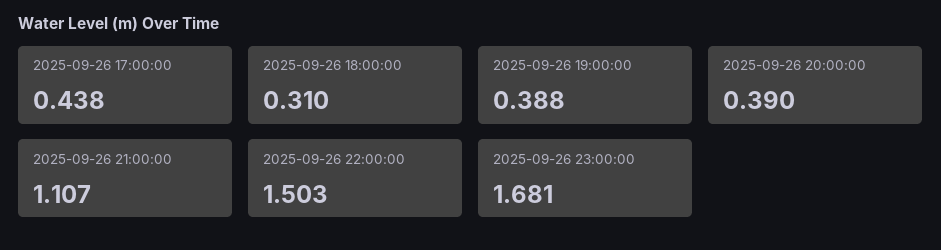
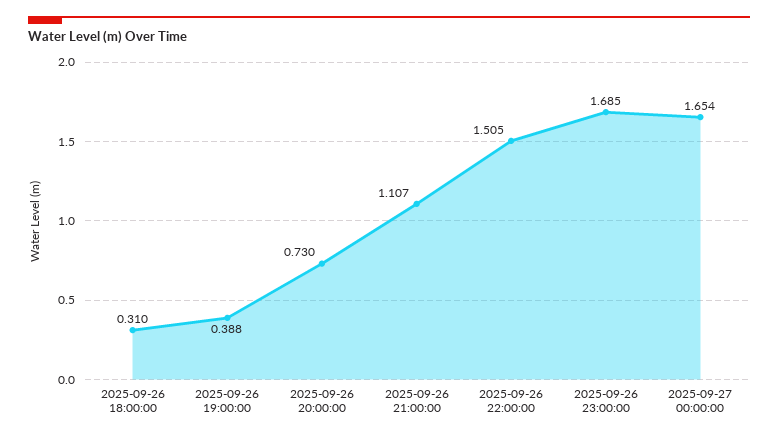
2025-09-26 17:00:00: 0.438 -> none
2025-09-26 20:00:00: 0.39 -> 0.73
2025-09-26 22:00:00: 1.503 -> 1.505
2025-09-26 23:00:00: 1.681 -> 1.685
2025-09-27 00:00:00: none -> 1.654

